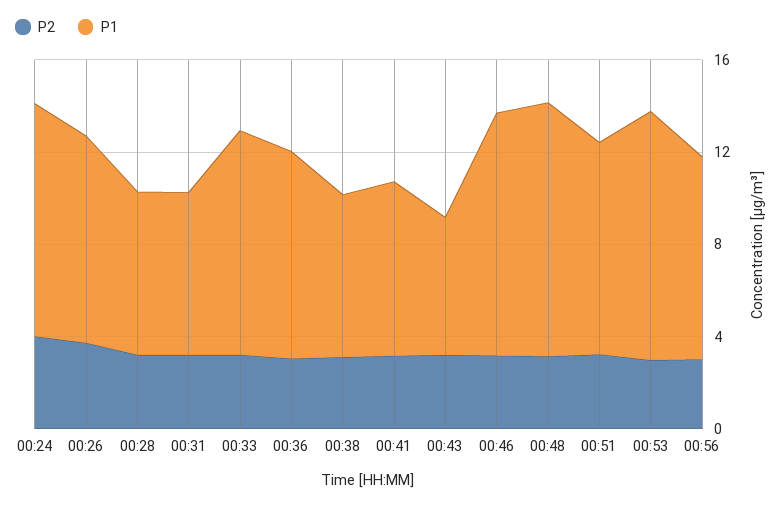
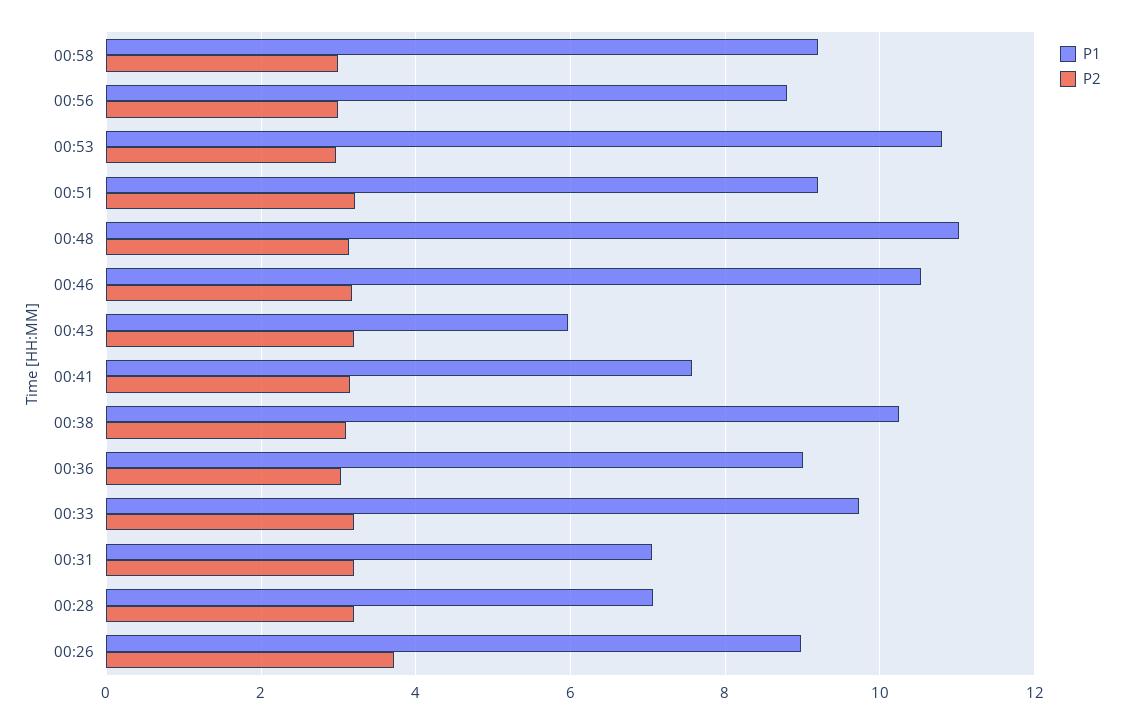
P2, 00:24: 4 -> none
P1, 00:24: 10 -> none
P1, 00:38: 7 -> 10.2
P1, 00:58: none -> 9.2
P2, 00:58: none -> 3

